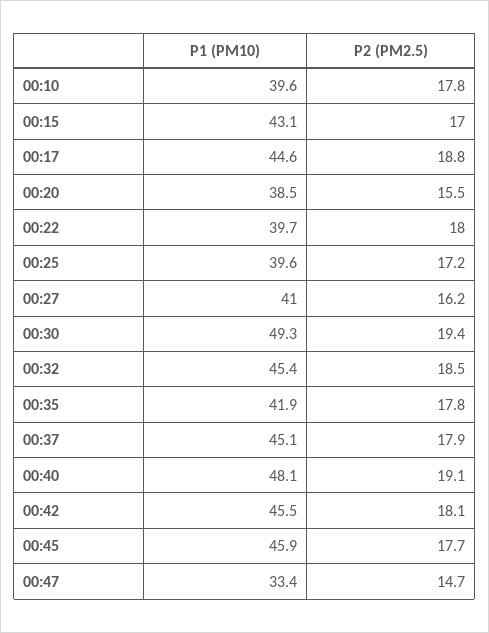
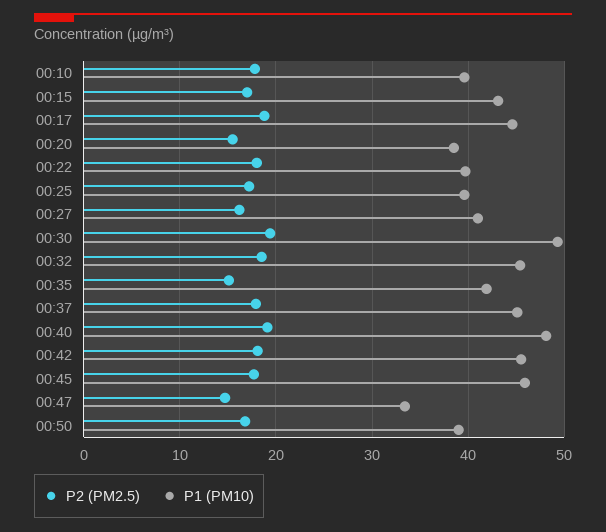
P2 (PM2.5), 00:35: 17.8 -> 15
P2 (PM2.5), 00:50: none -> 17
P1 (PM10), 00:50: none -> 39

